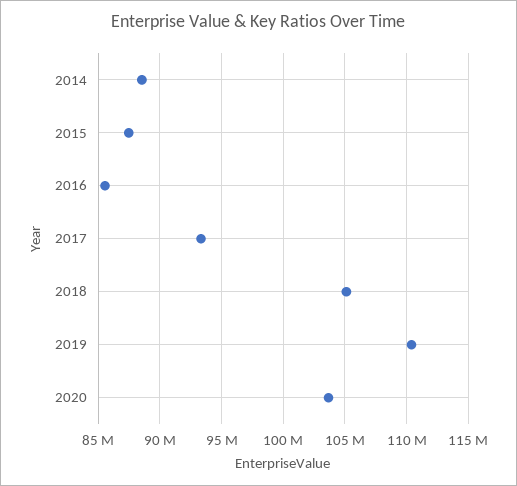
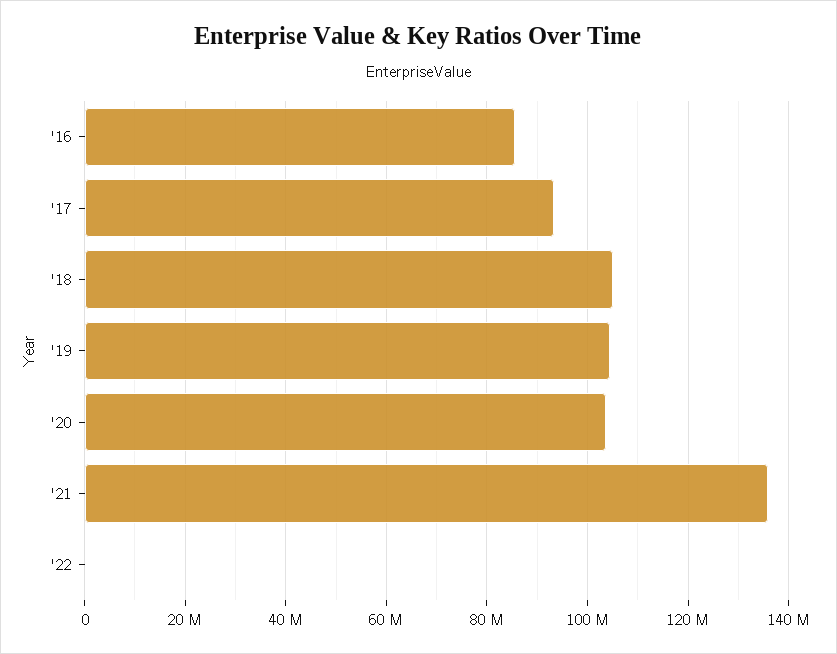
2014: 88500000 -> none
2015: 87500000 -> none
2019: 110500000 -> 104000000
'21: none -> 136000000
'22: none -> 0

